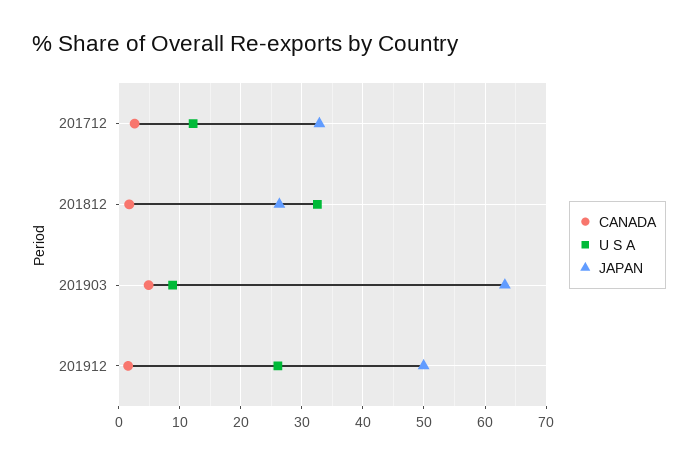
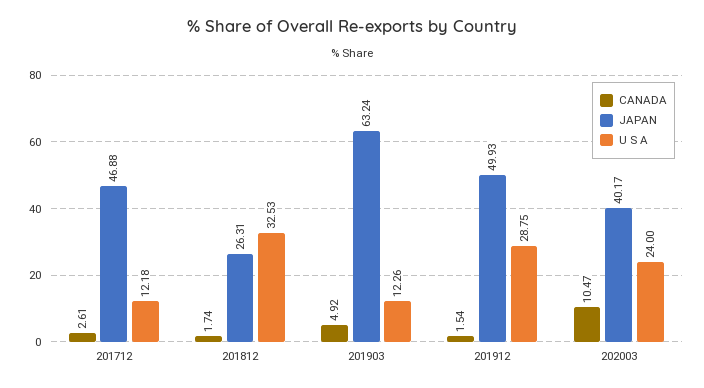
JAPAN, 201712: 33 -> 46.88
U S A, 201903: 9 -> 12.26
U S A, 201912: 26 -> 28.75
CANADA, 202003: none -> 10.47
JAPAN, 202003: none -> 40.17
U S A, 202003: none -> 24

